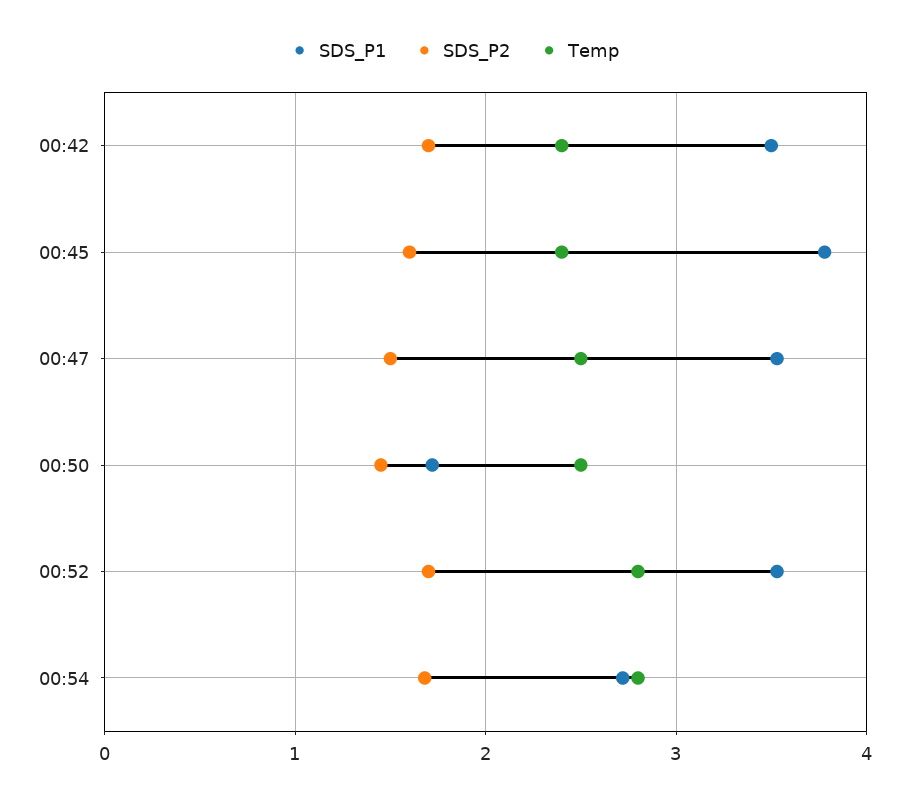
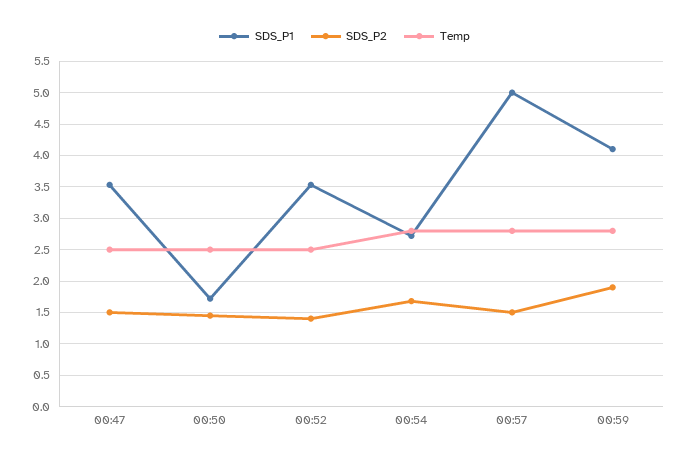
SDS_P1, 00:42: 3.5 -> none
SDS_P2, 00:42: 1.7 -> none
Temp, 00:42: 2.4 -> none
SDS_P1, 00:45: 3.8 -> none
SDS_P2, 00:45: 1.6 -> none
Temp, 00:45: 2.4 -> none
SDS_P2, 00:52: 1.7 -> 1.4
Temp, 00:52: 2.8 -> 2.5
SDS_P1, 00:57: none -> 5
SDS_P2, 00:57: none -> 1.5
Temp, 00:57: none -> 2.8
SDS_P1, 00:59: none -> 4.1
SDS_P2, 00:59: none -> 1.9
Temp, 00:59: none -> 2.8

